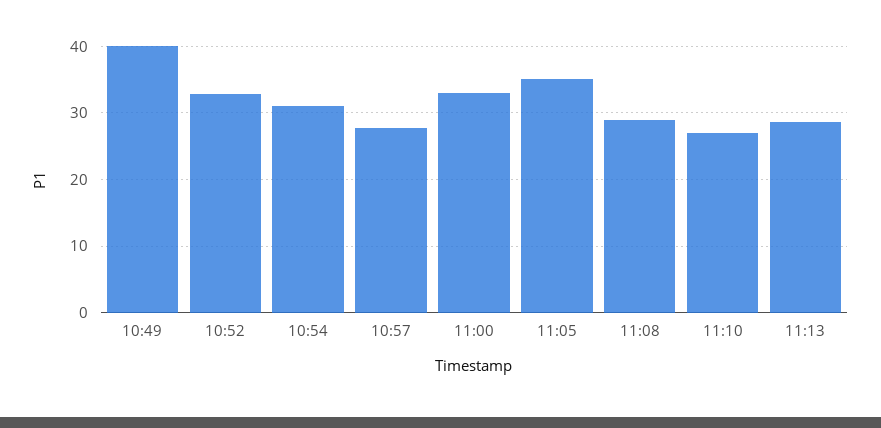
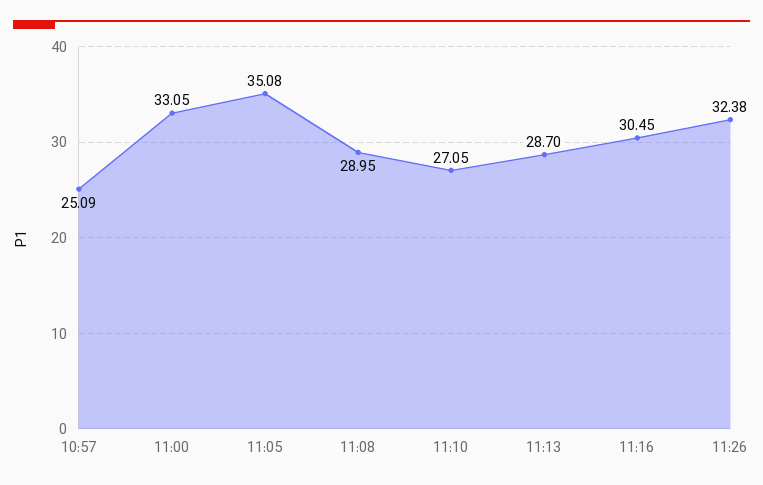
10:49: 40 -> none
10:52: 33 -> none
10:54: 31 -> none
10:57: 28 -> 25.09
11:16: none -> 30.45
11:26: none -> 32.38

